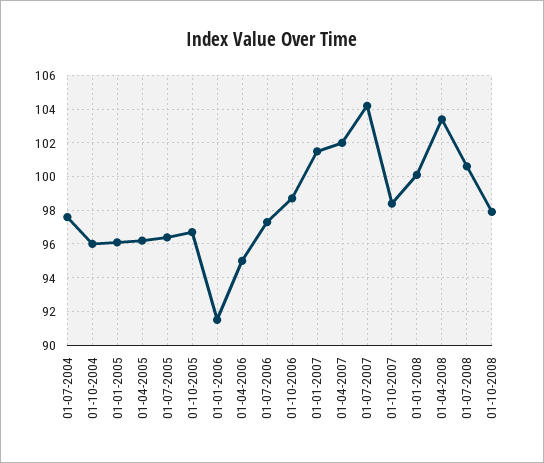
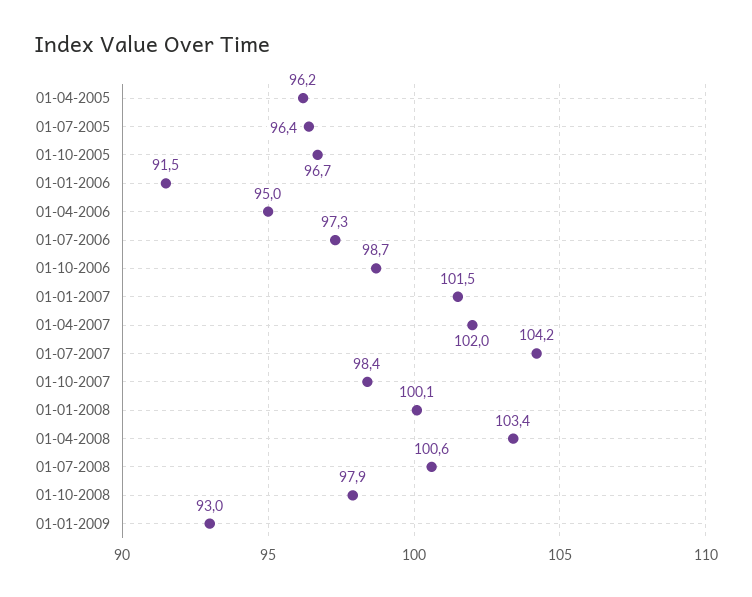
01-07-2004: 97.5 -> none
01-10-2004: 96 -> none
01-01-2005: 96 -> none
01-01-2009: none -> 93

